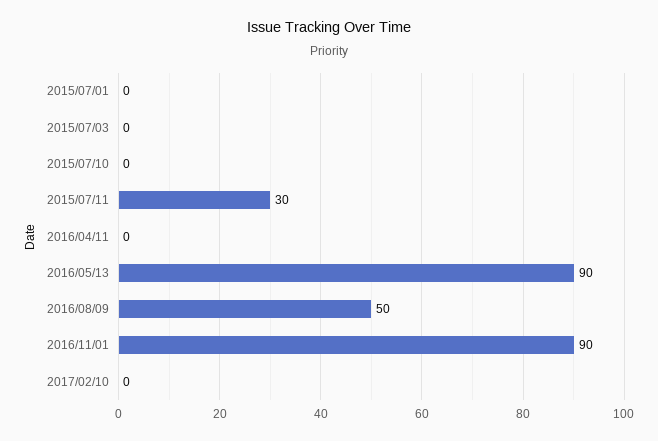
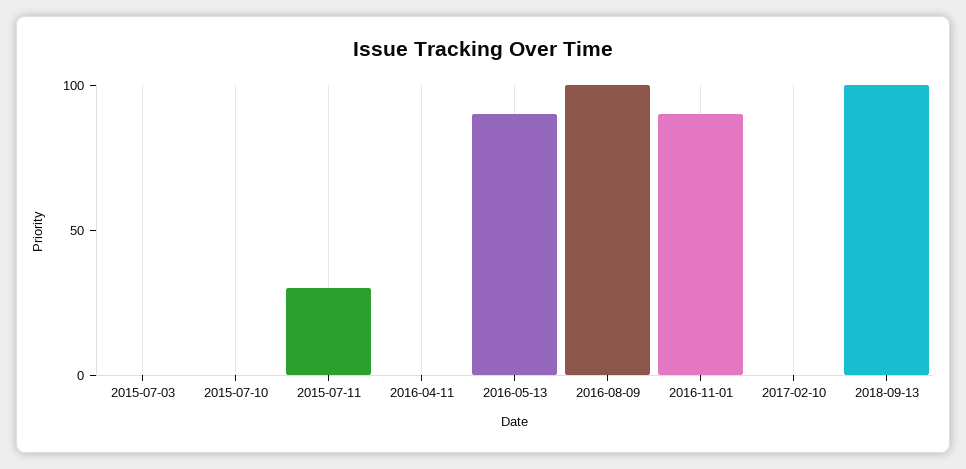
2015/07/01: 0 -> none
2016/08/09: 50 -> 100
2018-09-13: none -> 100

